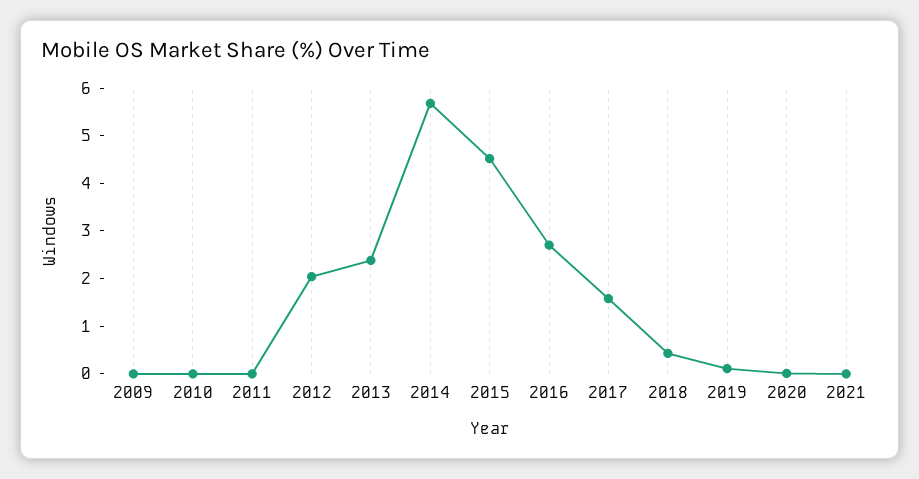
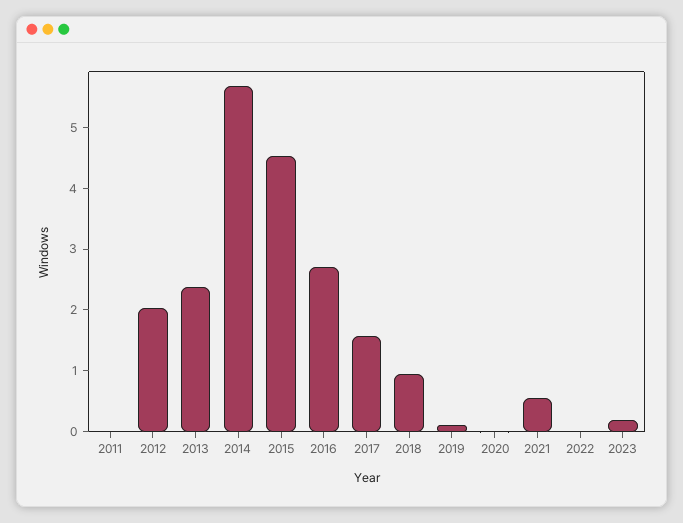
2009: 0 -> none
2010: 0 -> none
2018: 0.4 -> 1
2021: 0 -> 0.6
2022: none -> 0
2023: none -> 0.2

